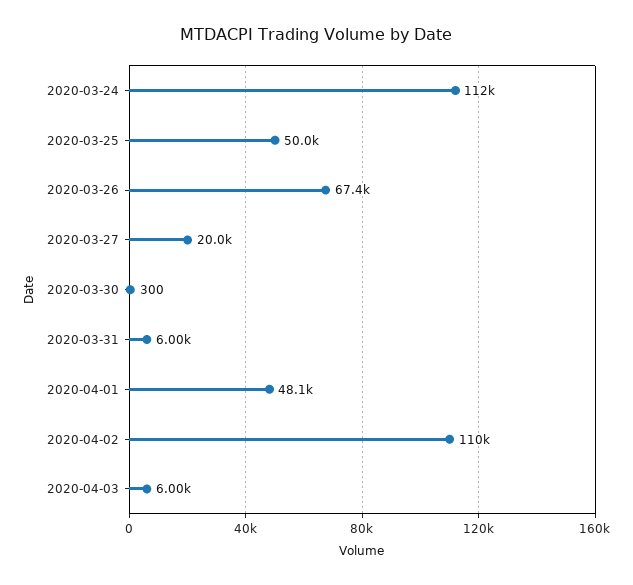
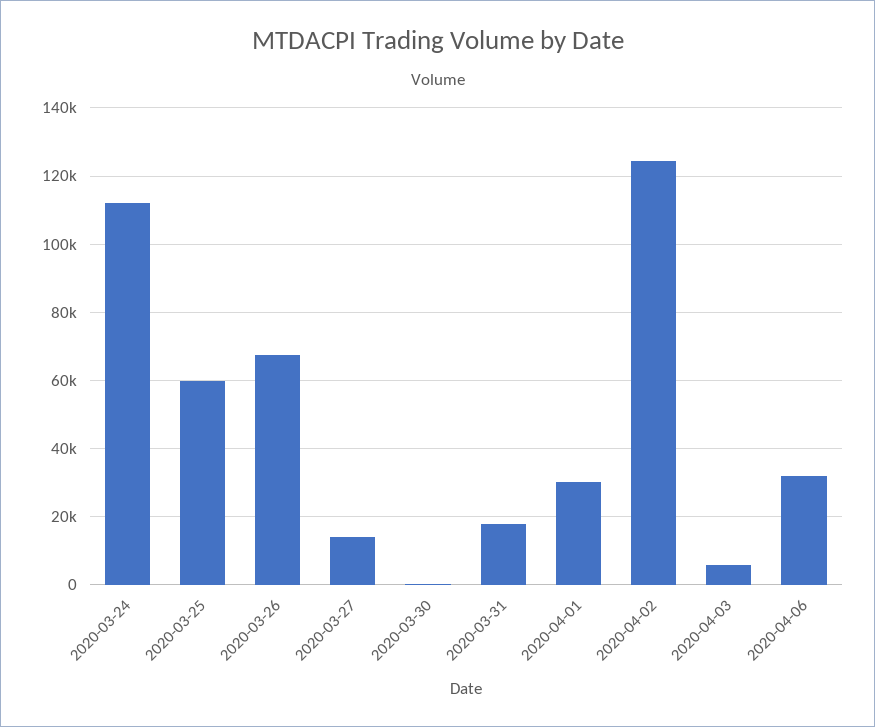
2020-03-25: 50000 -> 60000
2020-03-27: 20000 -> 14000
2020-03-31: 6000 -> 18000
2020-04-01: 48100 -> 30000
2020-04-02: 110000 -> 124000
2020-04-06: none -> 32000

